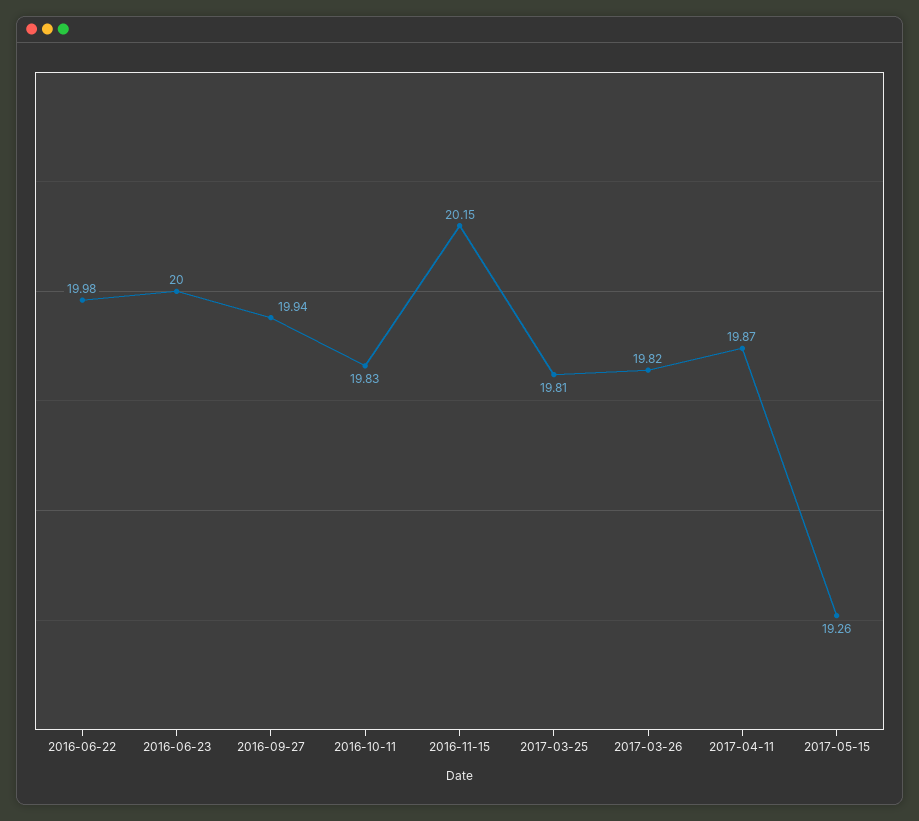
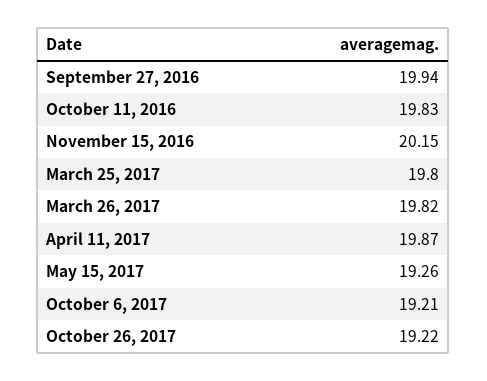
2016-06-22: 19.98 -> none
2016-06-23: 20 -> none
2017-03-25: 19.81 -> 19.8
October 6, 2017: none -> 19.21
October 26, 2017: none -> 19.22

